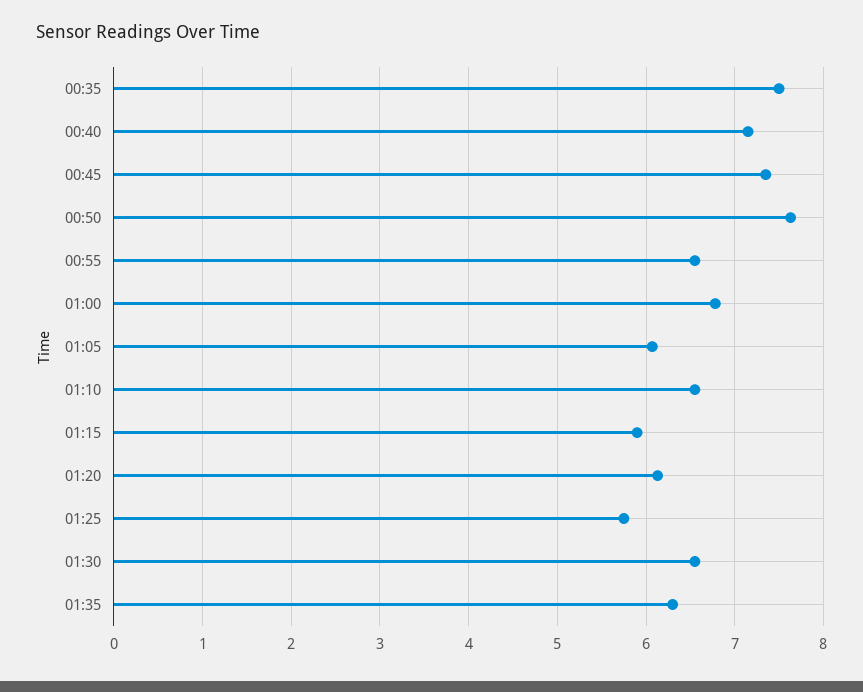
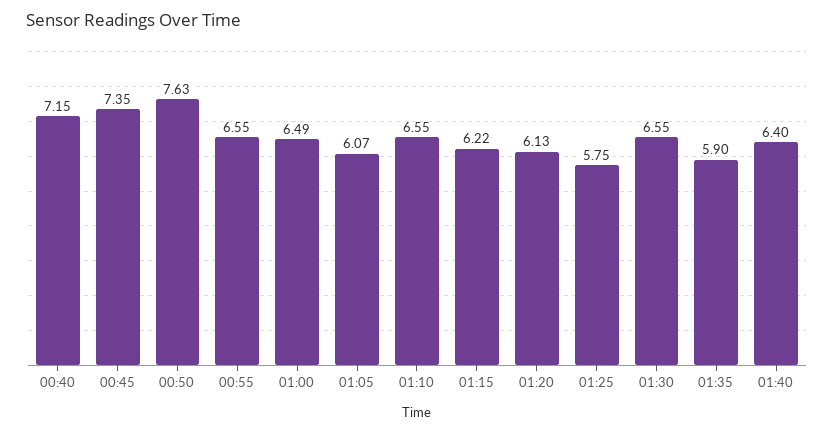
00:35: 7.5 -> none
01:00: 6.8 -> 6.49
01:15: 5.9 -> 6.22
01:35: 6.3 -> 5.9
01:40: none -> 6.4

